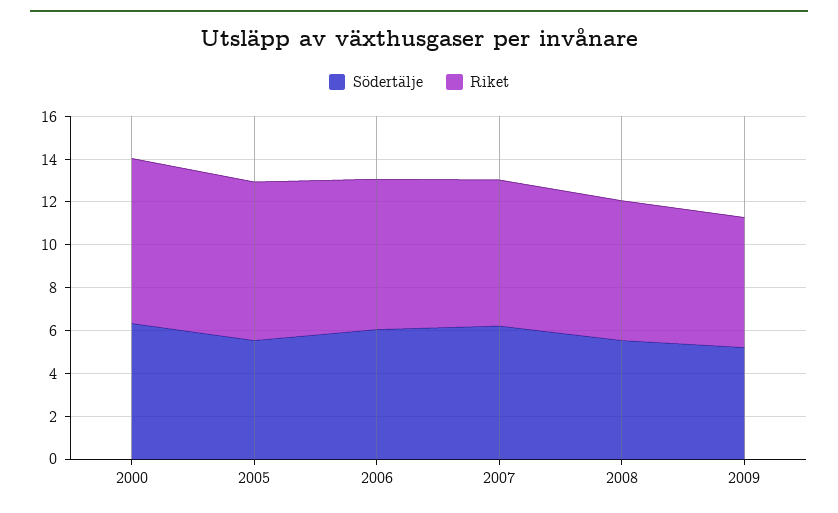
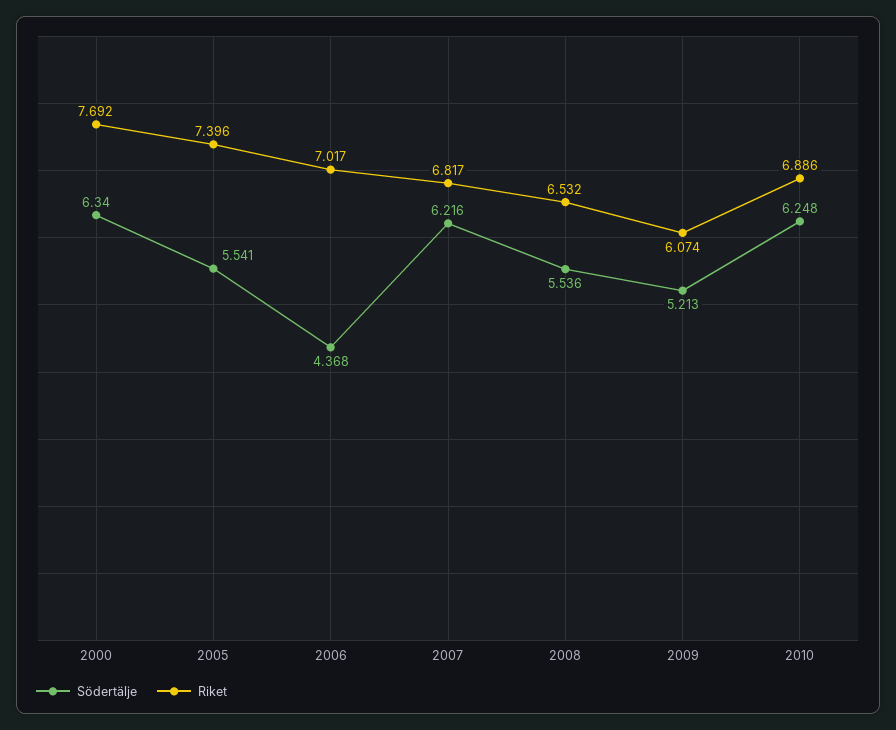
Södertälje, 2006: 6 -> 4.368
Södertälje, 2010: none -> 6.248
Riket, 2010: none -> 6.886

